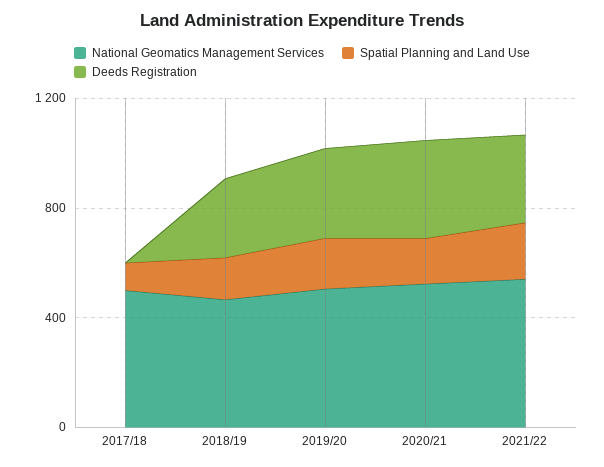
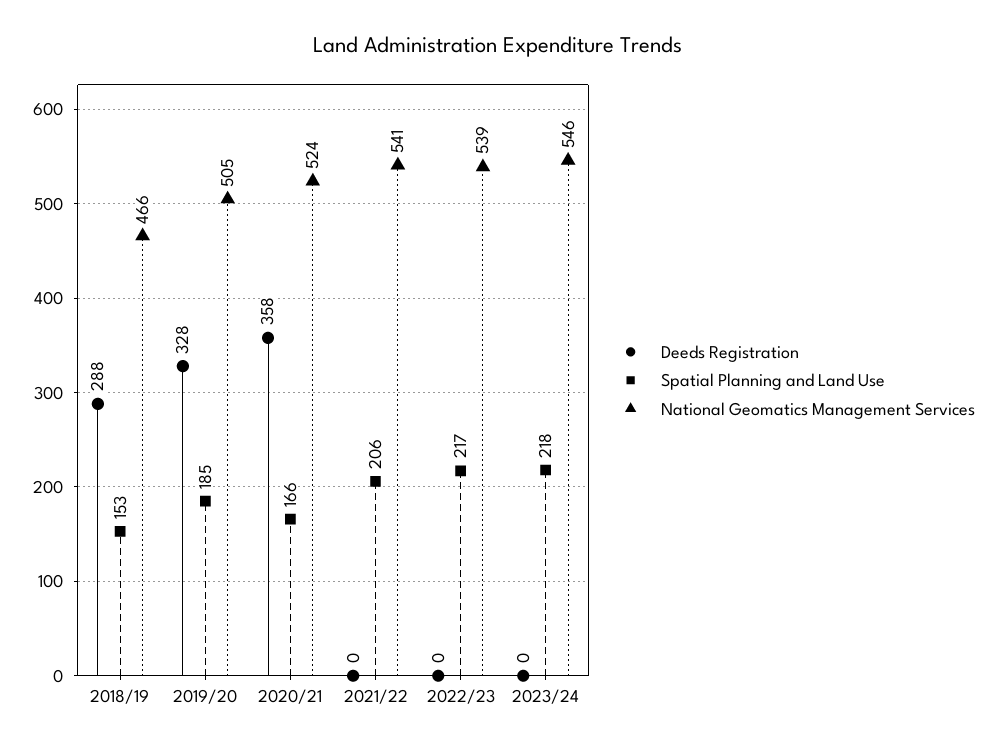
National Geomatics Management Services, 2017/18: 500 -> none
Spatial Planning and Land Use, 2017/18: 100 -> none
Deeds Registration, 2017/18: 0 -> none
Deeds Registration, 2021/22: 300 -> 0
Deeds Registration, 2022/23: none -> 0
Spatial Planning and Land Use, 2022/23: none -> 217
National Geomatics Management Services, 2022/23: none -> 539
Deeds Registration, 2023/24: none -> 0
Spatial Planning and Land Use, 2023/24: none -> 218
National Geomatics Management Services, 2023/24: none -> 546

